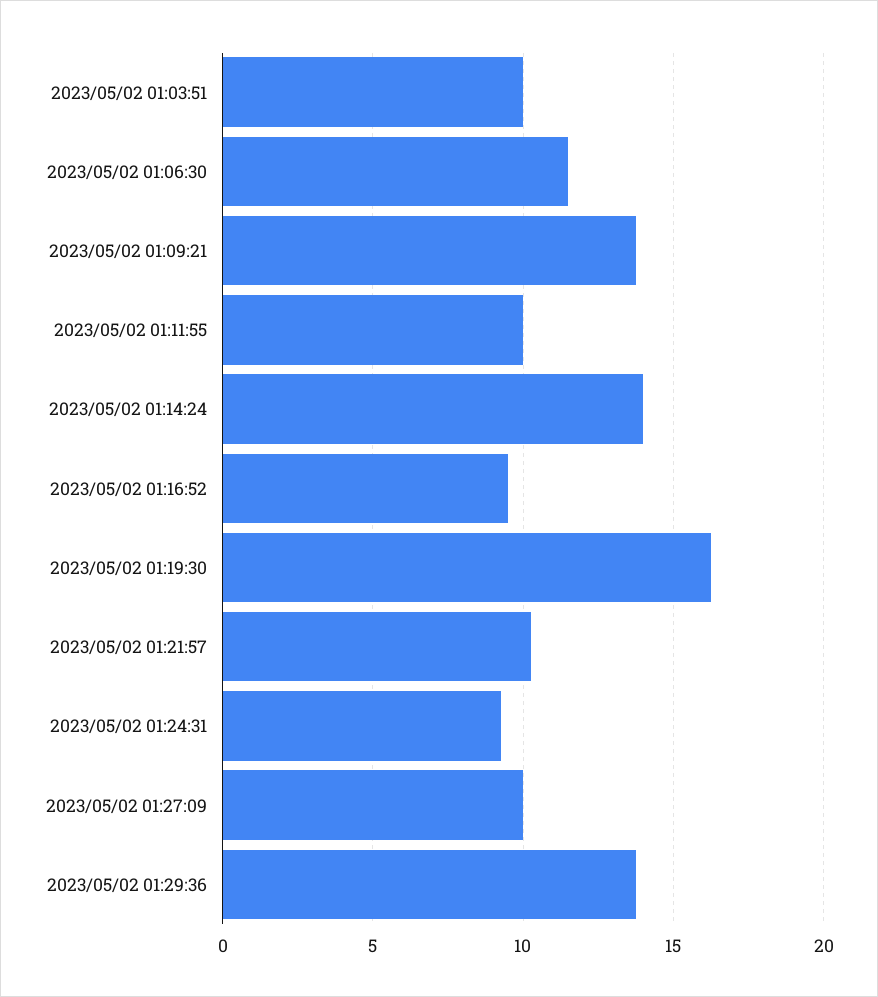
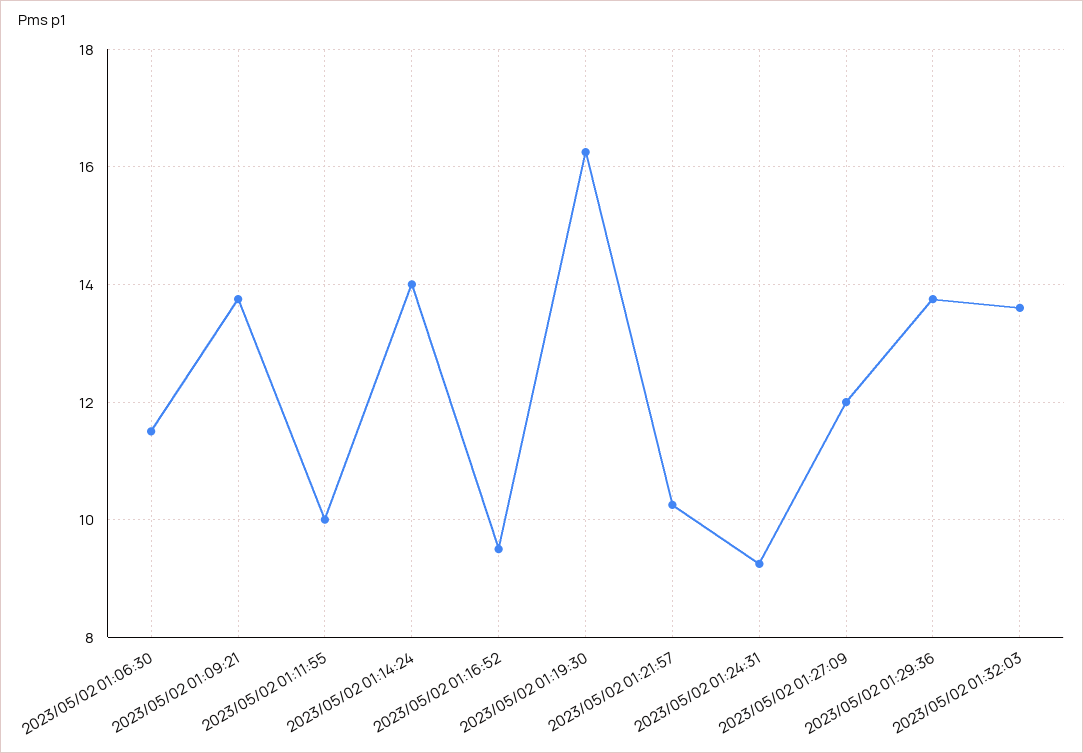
2023/05/02 01:03:51: 10 -> none
2023/05/02 01:27:09: 10 -> 12
2023/05/02 01:32:03: none -> 13.6

